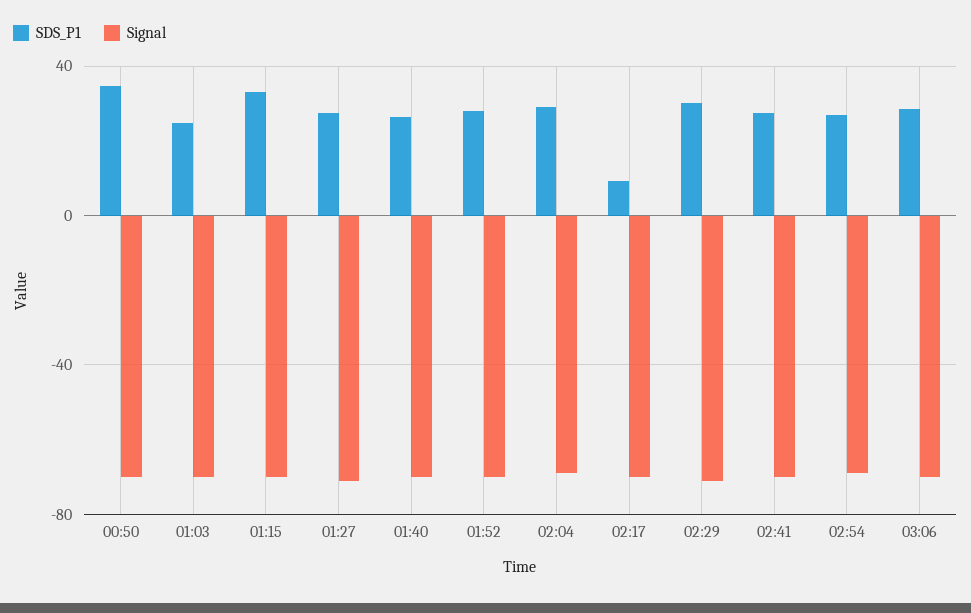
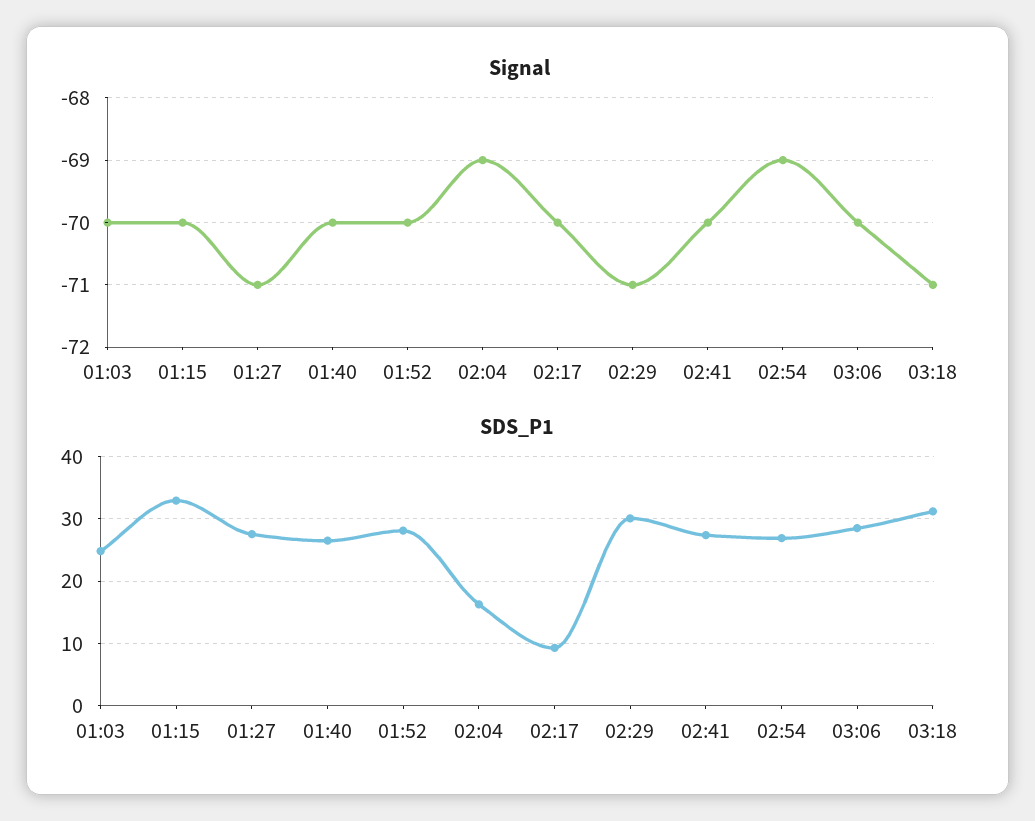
SDS_P1, 00:50: 35 -> none
Signal, 00:50: -70 -> none
SDS_P1, 02:04: 30 -> 16
Signal, 03:18: none -> -71
SDS_P1, 03:18: none -> 31

